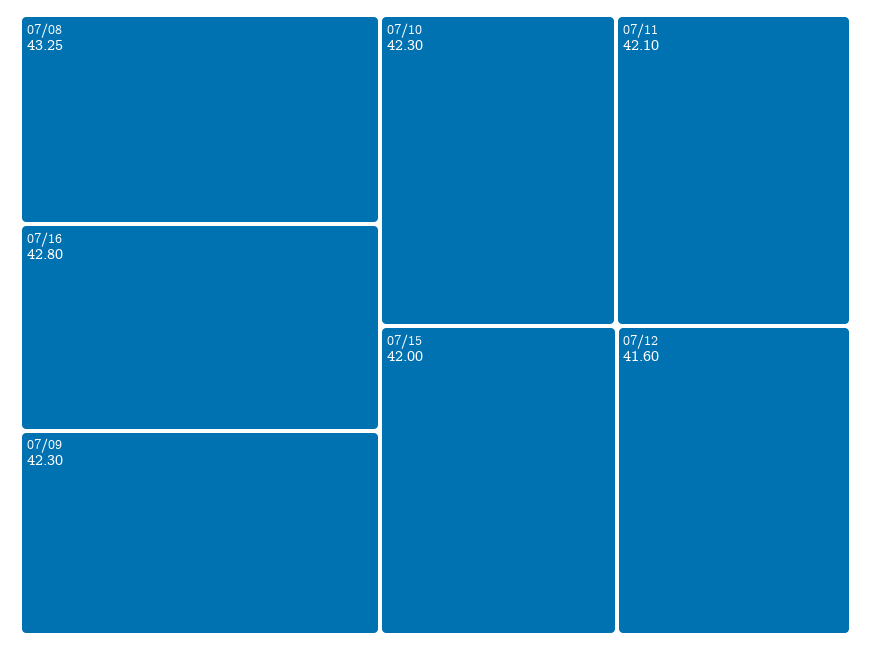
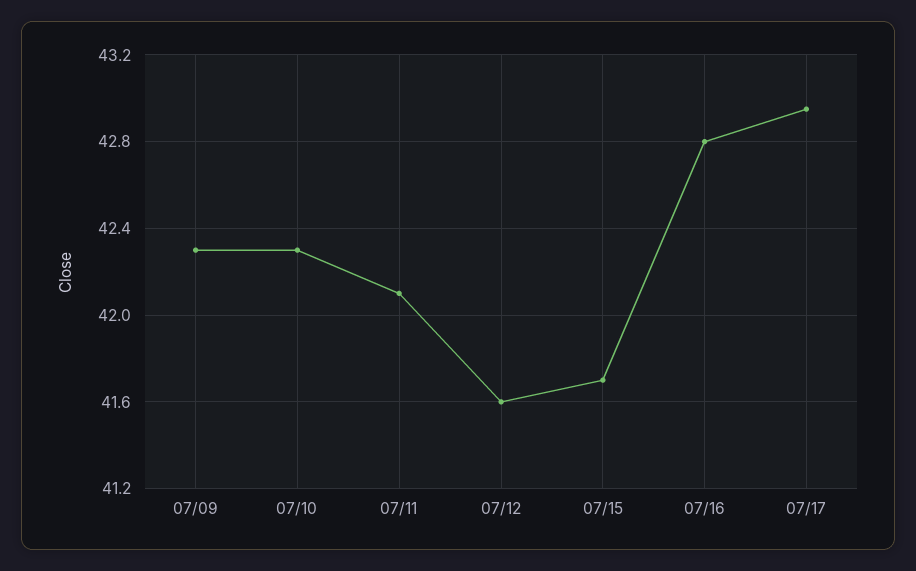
07/08: 43.25 -> none
07/15: 42 -> 41.7
07/17: none -> 42.95

